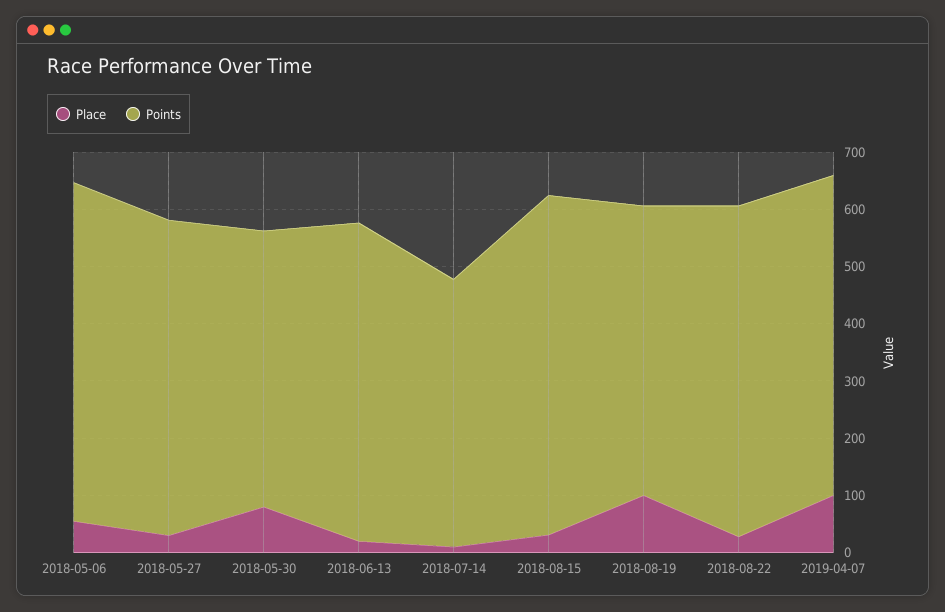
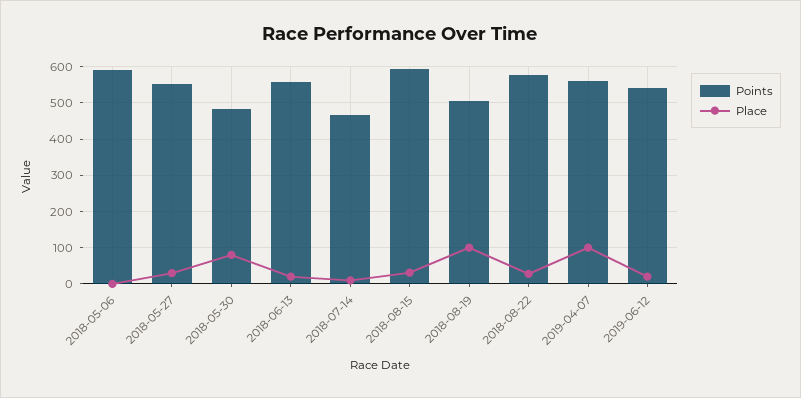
Place, 2018-05-06: 60 -> 0
Points, 2019-06-12: none -> 540
Place, 2019-06-12: none -> 20

